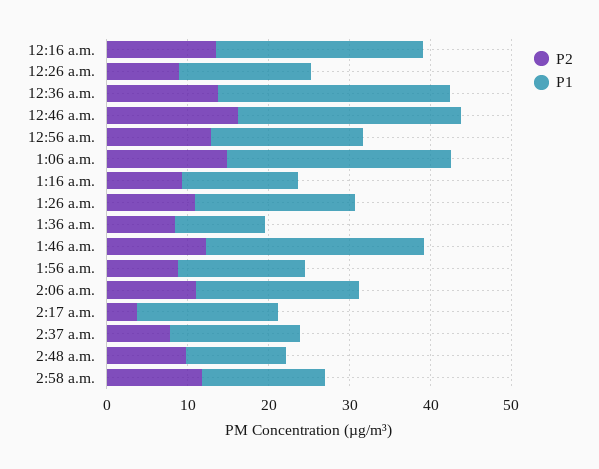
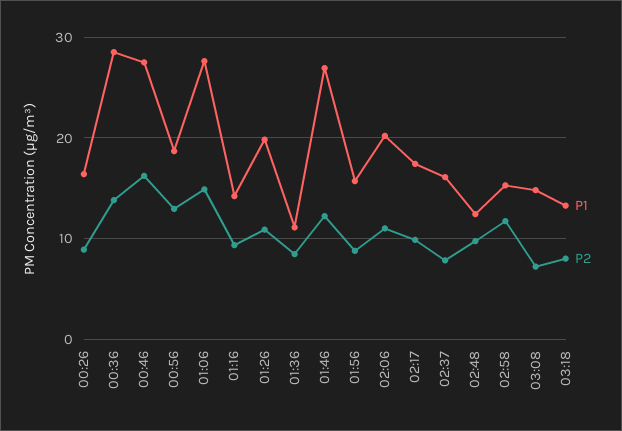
P2, 12:16 a.m.: 14 -> none
P1, 12:16 a.m.: 26 -> none
P2, 2:17 a.m.: 4 -> 10
P1, 03:08: none -> 15
P2, 03:08: none -> 7
P1, 03:18: none -> 13
P2, 03:18: none -> 8

